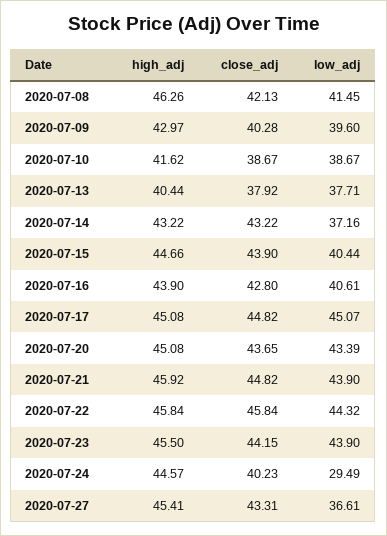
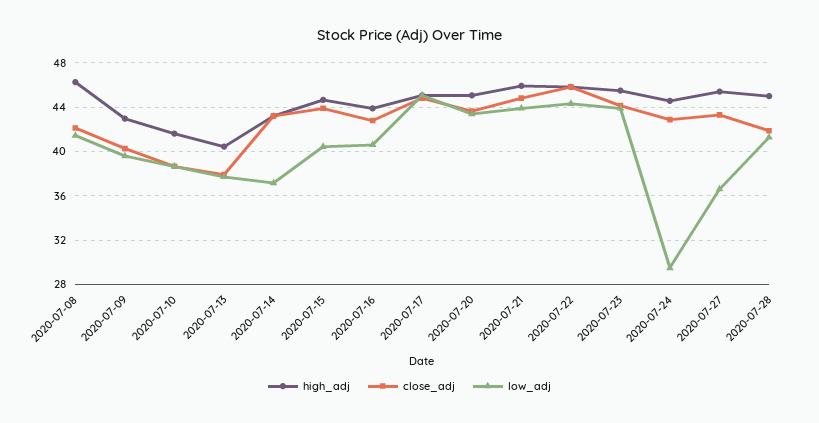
close_adj, 2020-07-24: 40.23 -> 43
high_adj, 2020-07-28: none -> 45
close_adj, 2020-07-28: none -> 42
low_adj, 2020-07-28: none -> 41

